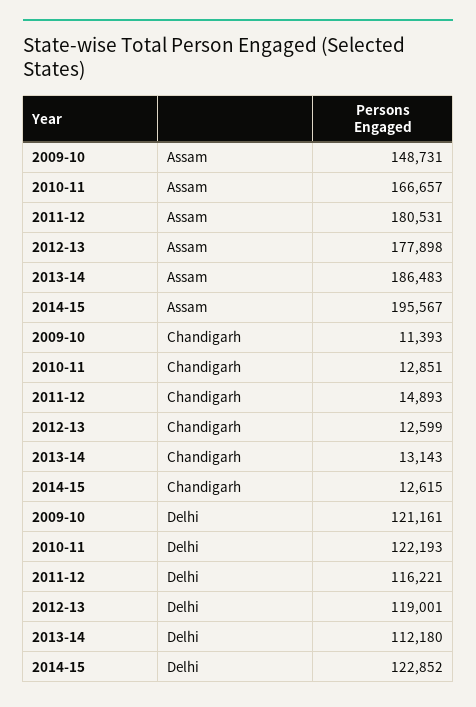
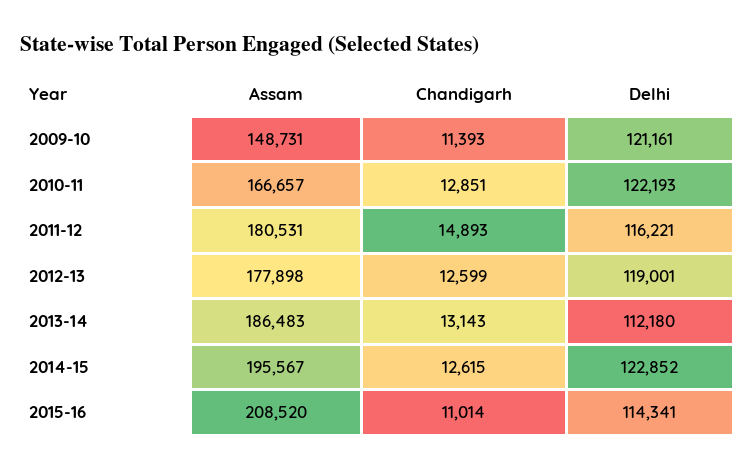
2015-16, Assam: none -> 208520
2015-16, Chandigarh: none -> 11014
2015-16, Delhi: none -> 114341

